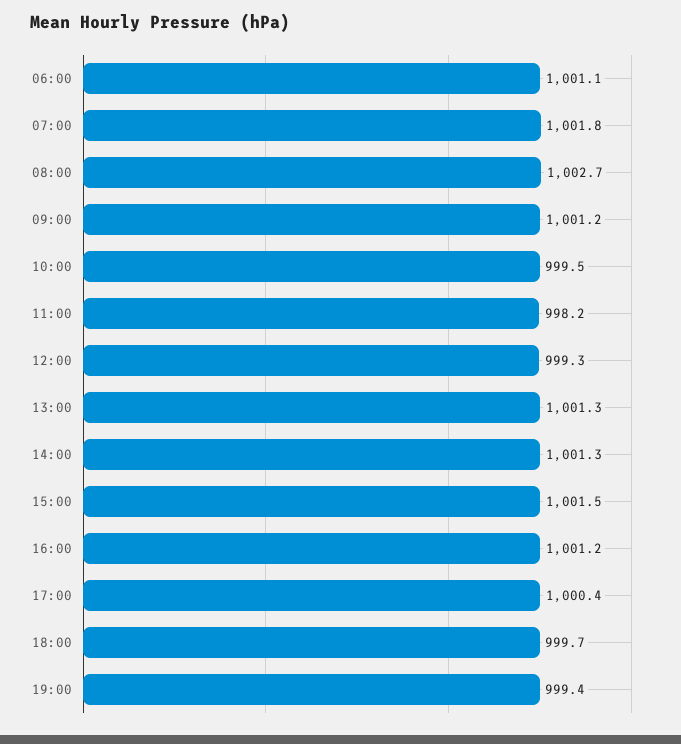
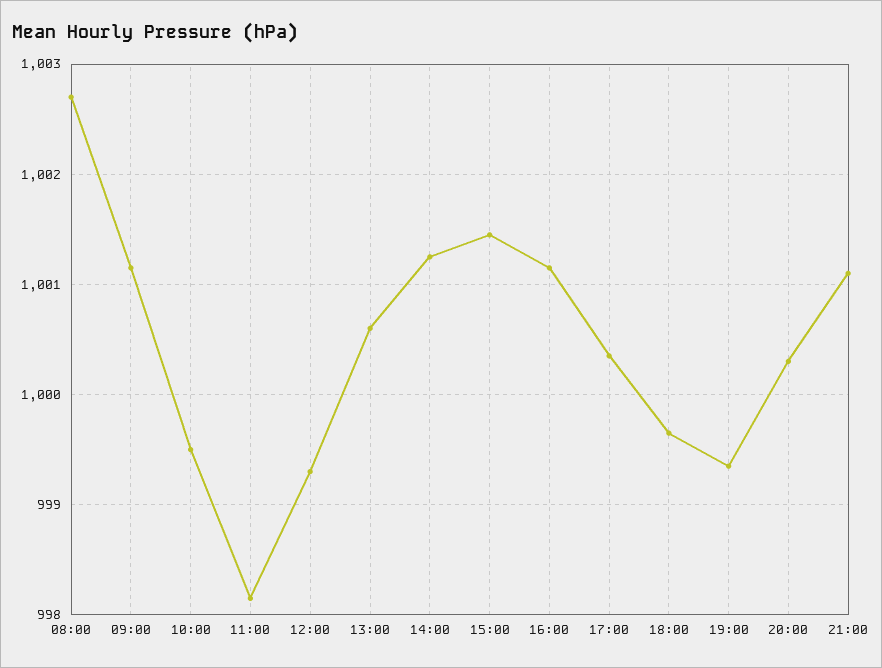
06:00: 1001.1 -> none
07:00: 1001.8 -> none
13:00: 1001.3 -> 1000.6
20:00: none -> 1000.3
21:00: none -> 1001.1

